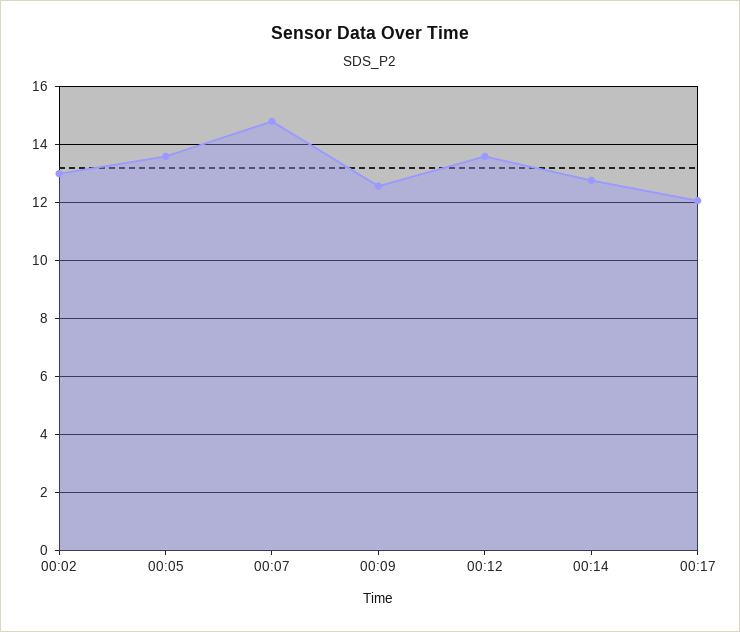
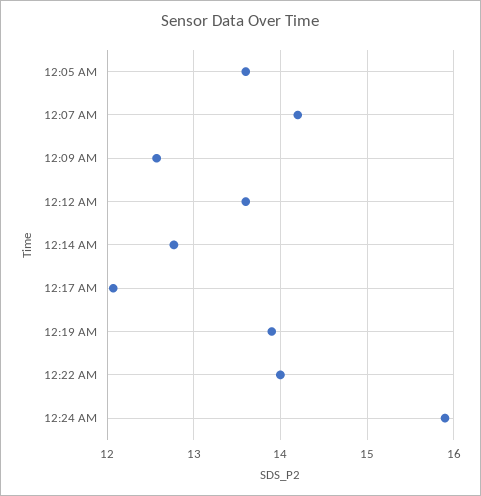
00:02: 13 -> none
00:07: 14.75 -> 14.2
12:19 AM: none -> 13.9
12:22 AM: none -> 14
12:24 AM: none -> 15.9

